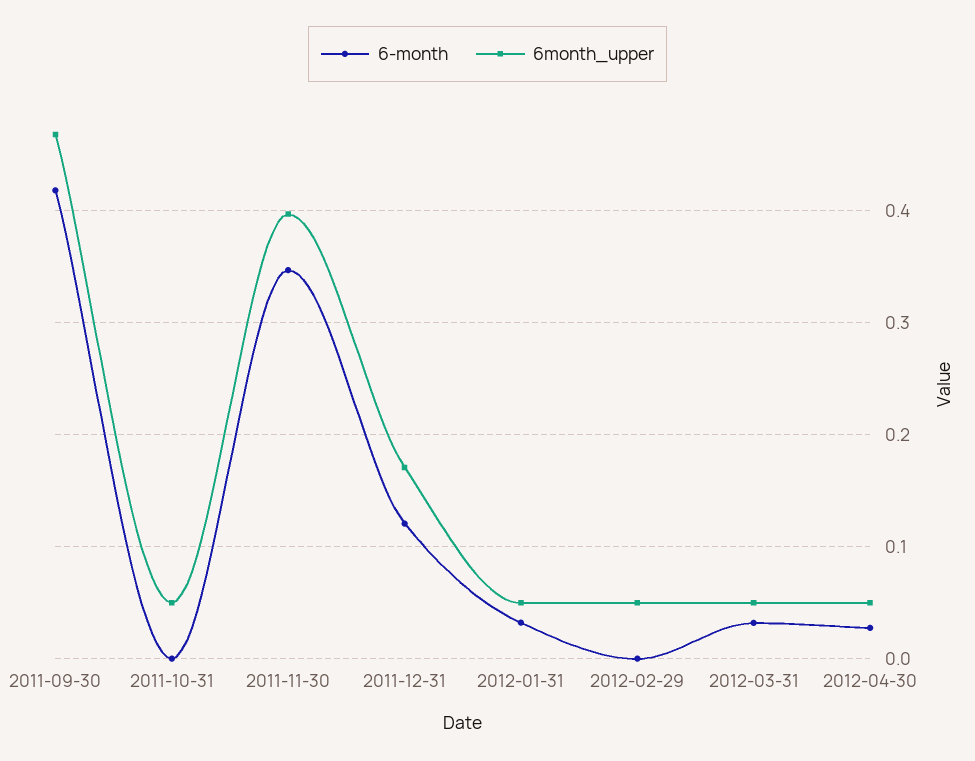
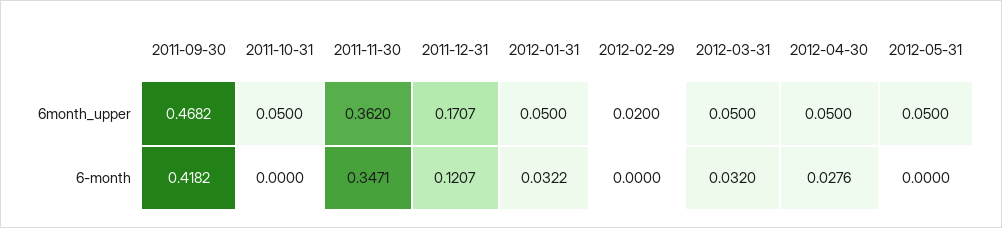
6month_upper, 2011-11-30: 0.4 -> 0.362
6month_upper, 2012-02-29: 0.05 -> 0.02
6month_upper, 2012-05-31: none -> 0.05
6-month, 2012-05-31: none -> 0

